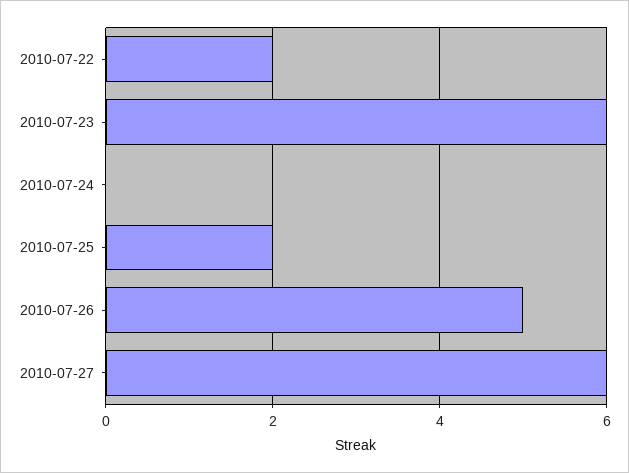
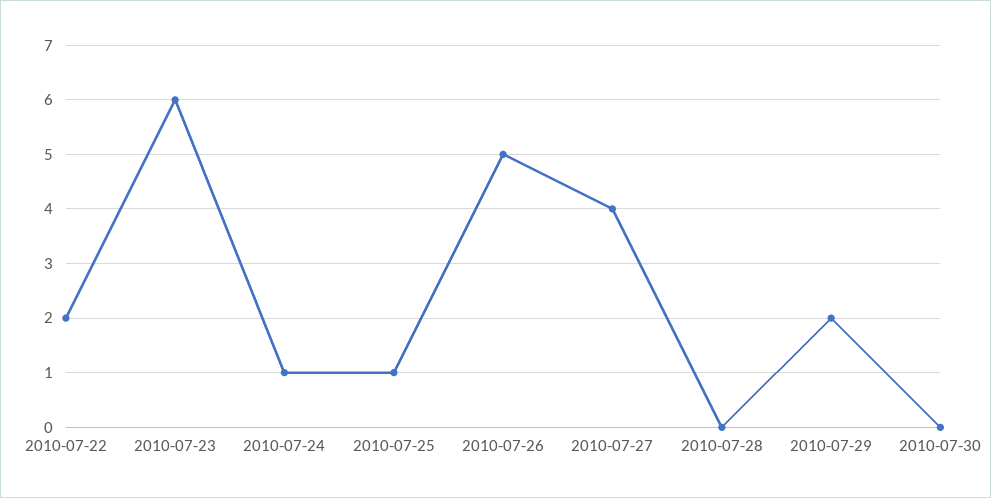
2010-07-24: 0 -> 1
2010-07-25: 2 -> 1
2010-07-27: 6 -> 4
2010-07-28: none -> 0
2010-07-29: none -> 2
2010-07-30: none -> 0

